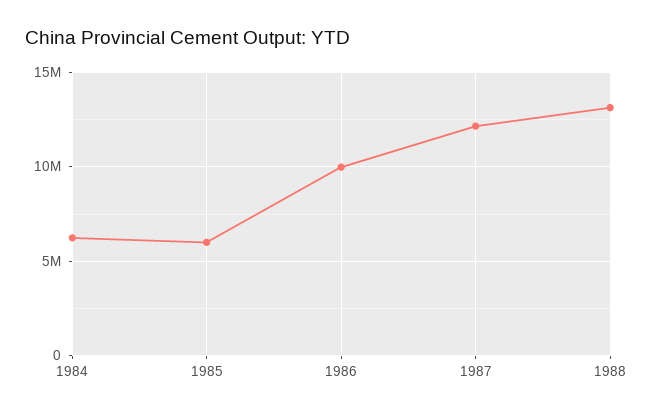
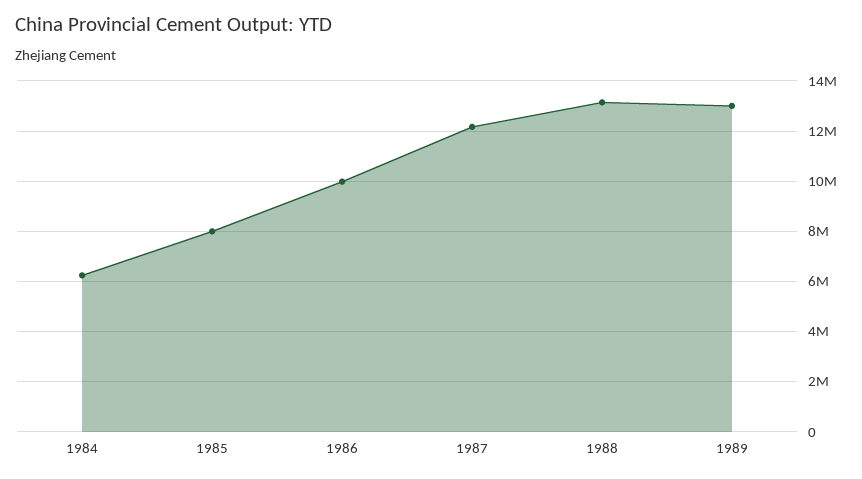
1985: 6000000 -> 8000000
1989: none -> 13000000

